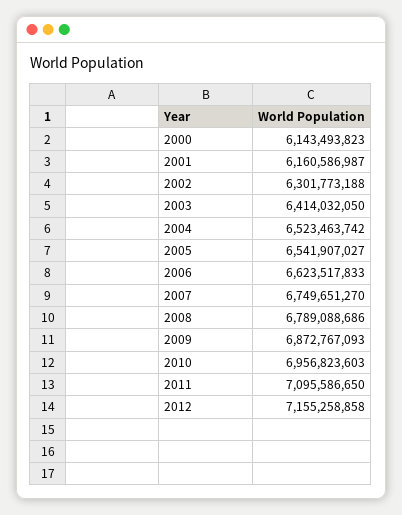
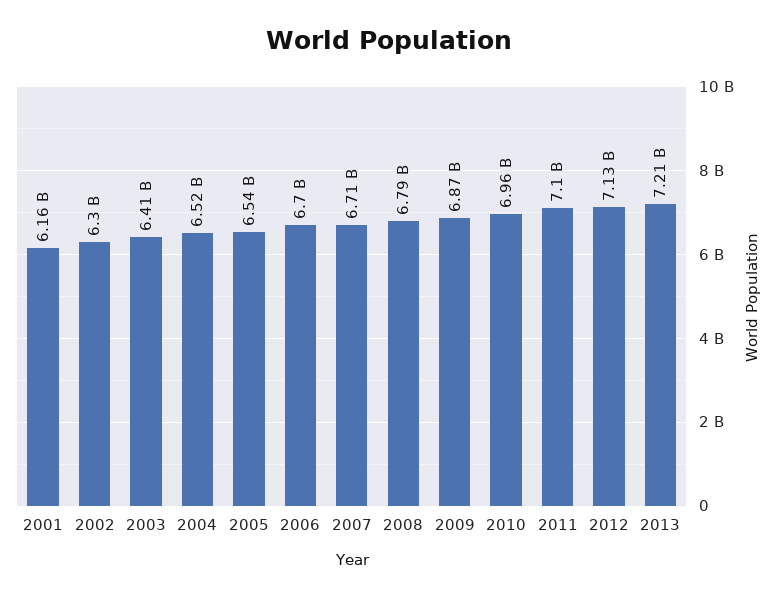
2000: 6143493823 -> none
2006: 6623517833 -> 6700000000
2007: 6749651270 -> 6710000000
2012: 7155258858 -> 7130000000
2013: none -> 7210000000

